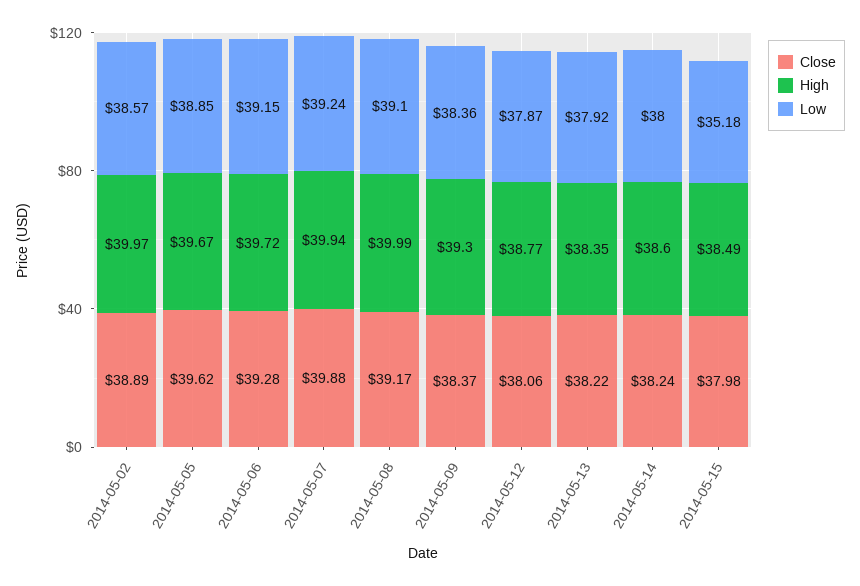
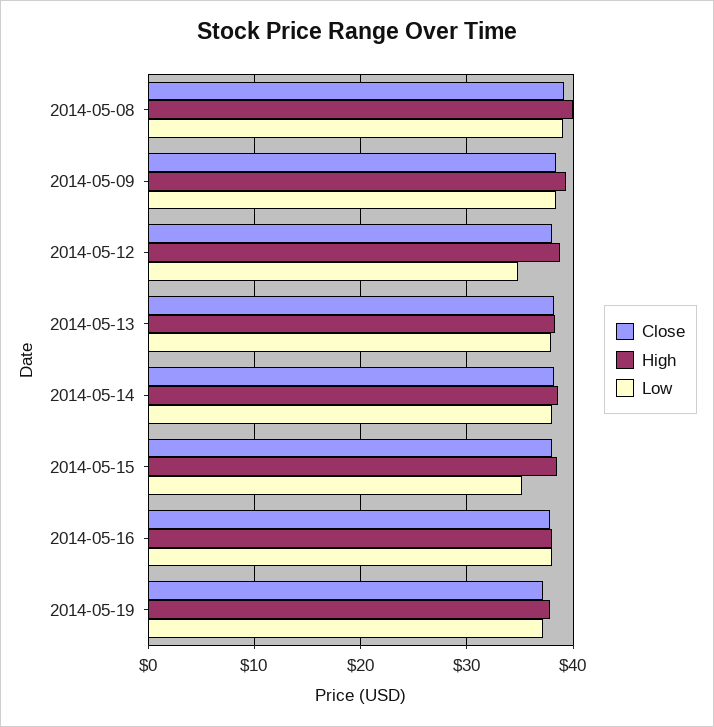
Close, 2014-05-02: 38.89 -> none
High, 2014-05-02: 39.97 -> none
Low, 2014-05-02: 38.57 -> none
Close, 2014-05-05: 39.62 -> none
High, 2014-05-05: 39.67 -> none
Low, 2014-05-05: 38.85 -> none
Close, 2014-05-06: 39.28 -> none
High, 2014-05-06: 39.72 -> none
Low, 2014-05-06: 39.15 -> none
Close, 2014-05-07: 39.88 -> none
High, 2014-05-07: 39.94 -> none
Low, 2014-05-07: 39.24 -> none
Low, 2014-05-12: 37.87 -> 35
Close, 2014-05-16: none -> 38
High, 2014-05-16: none -> 38
Low, 2014-05-16: none -> 38
Close, 2014-05-19: none -> 37
High, 2014-05-19: none -> 38
Low, 2014-05-19: none -> 37

